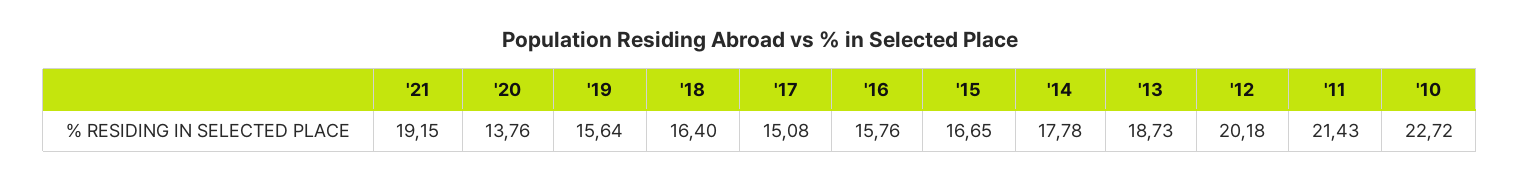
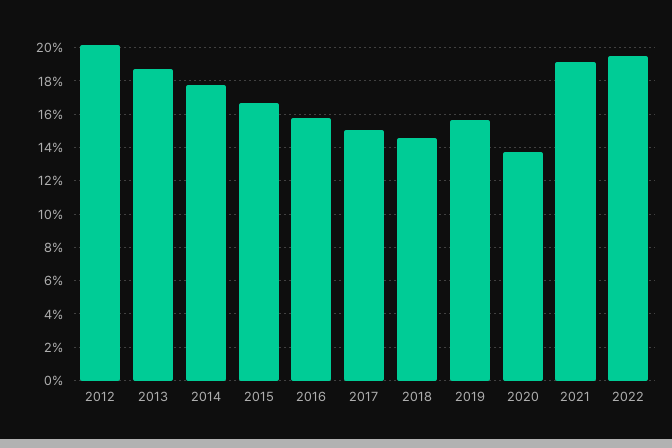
'18: 16.4 -> 14.5
'11: 21.43 -> none
'10: 22.72 -> none
2022: none -> 19.5

